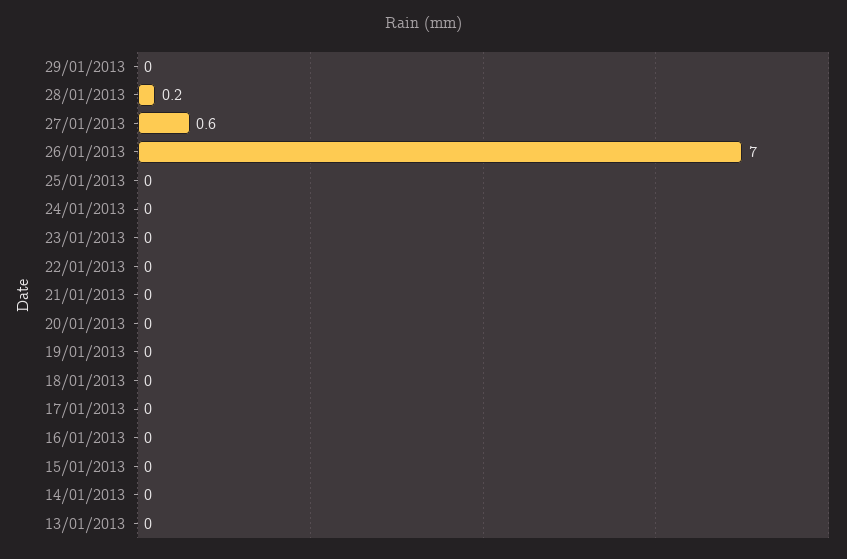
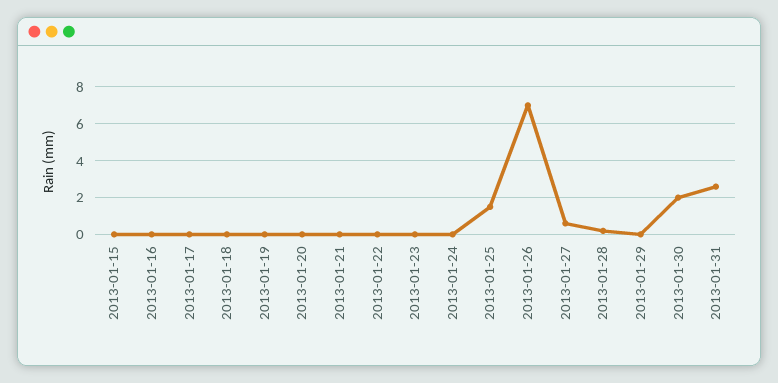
25/01/2013: 0 -> 1.5
14/01/2013: 0 -> none
13/01/2013: 0 -> none
2013-01-30: none -> 2
2013-01-31: none -> 2.5

